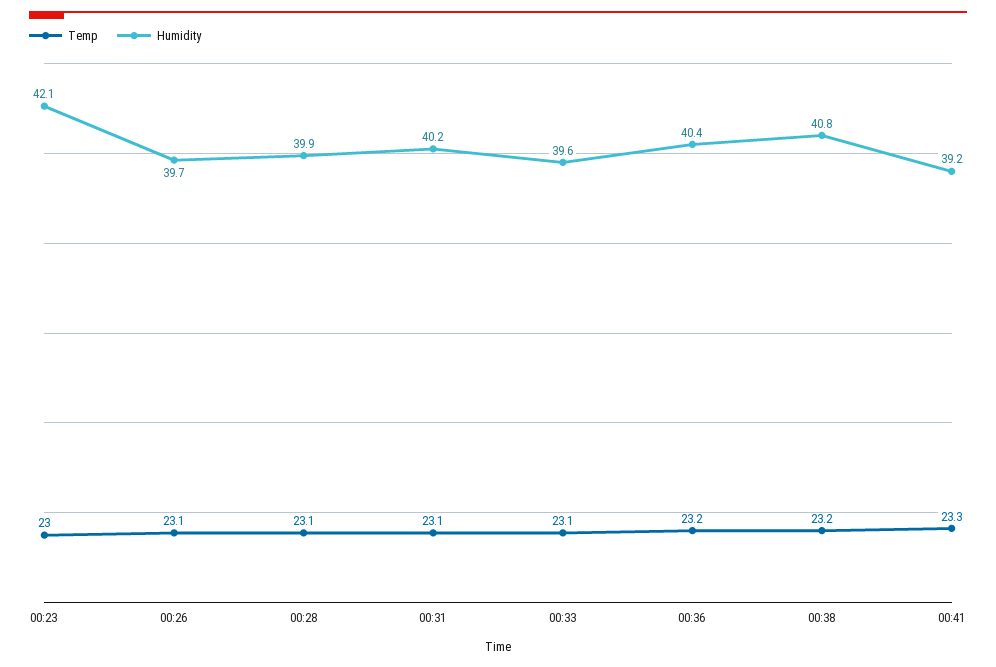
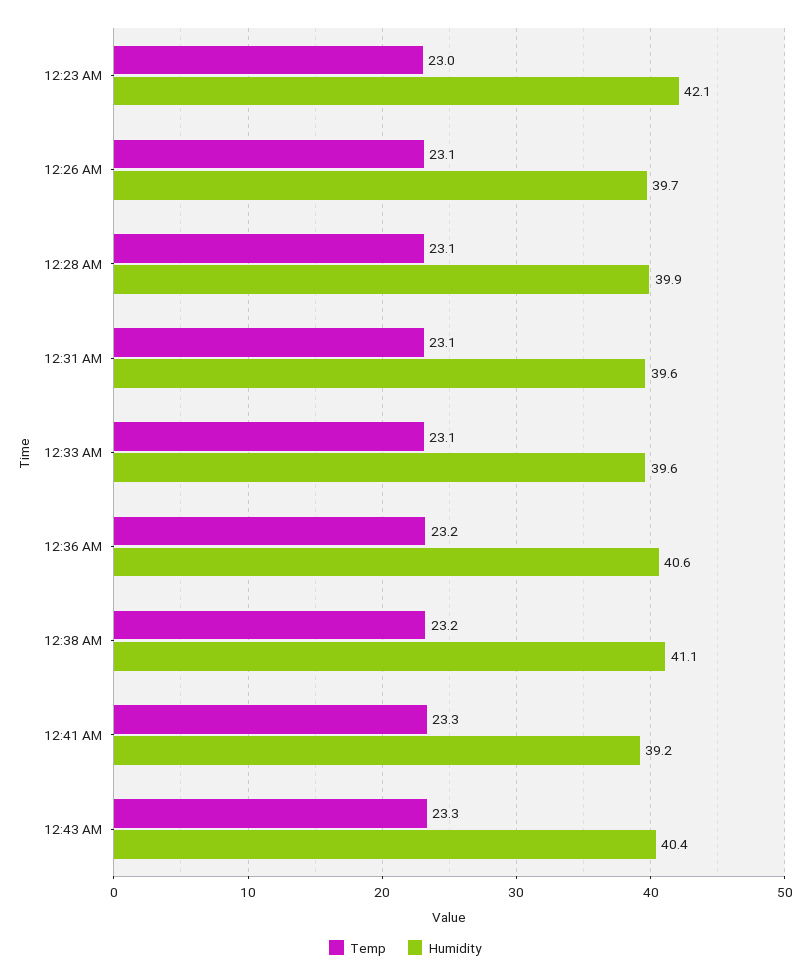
Humidity, 00:31: 40.2 -> 39.6
Humidity, 00:36: 40.4 -> 40.6
Humidity, 00:38: 40.8 -> 41.1
Temp, 12:43 AM: none -> 23.3
Humidity, 12:43 AM: none -> 40.4

